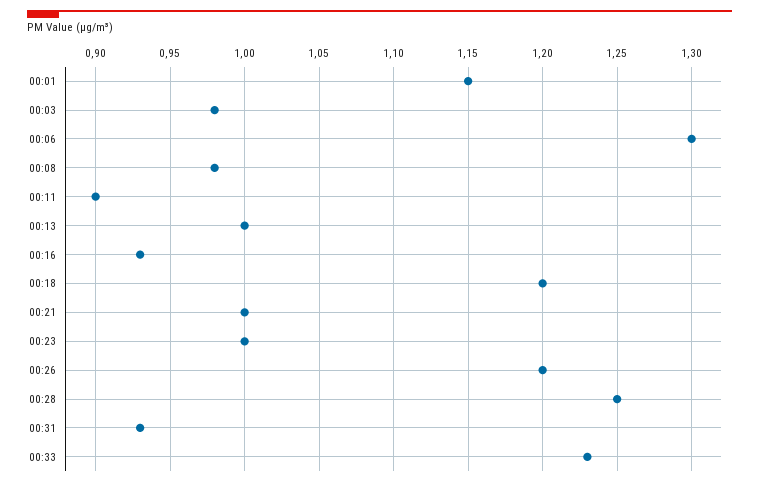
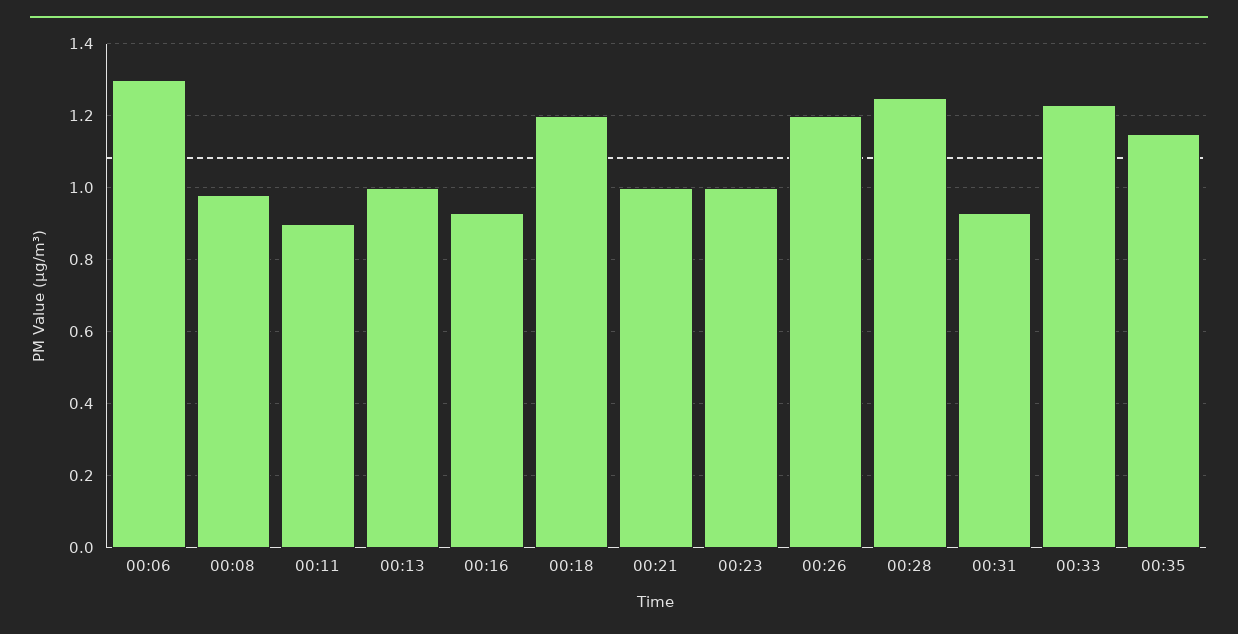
00:01: 1.15 -> none
00:03: 0.98 -> none
00:35: none -> 1.15

